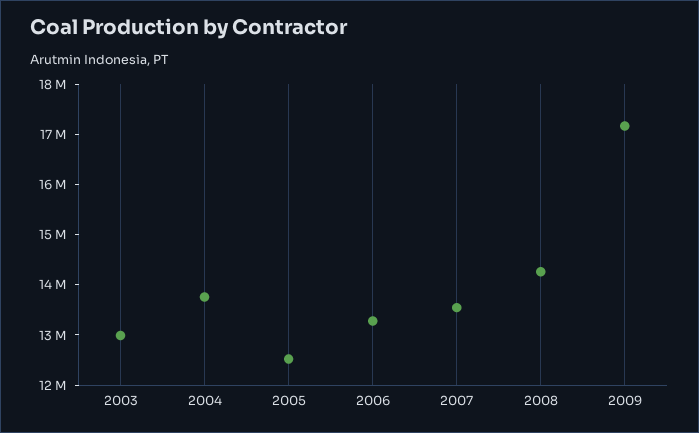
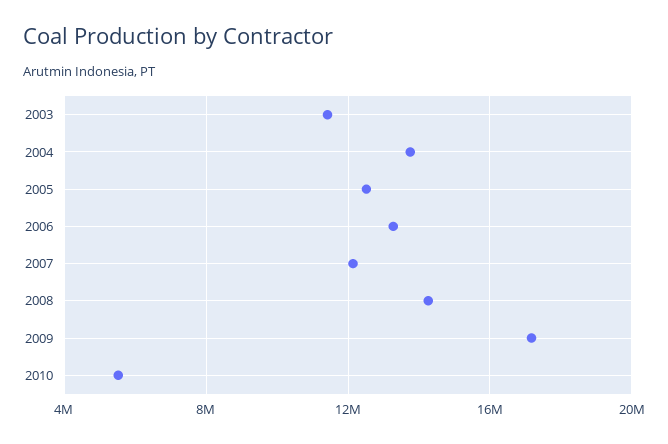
2003: 13000000 -> 11500000
2007: 13600000 -> 12000000
2010: none -> 5500000

